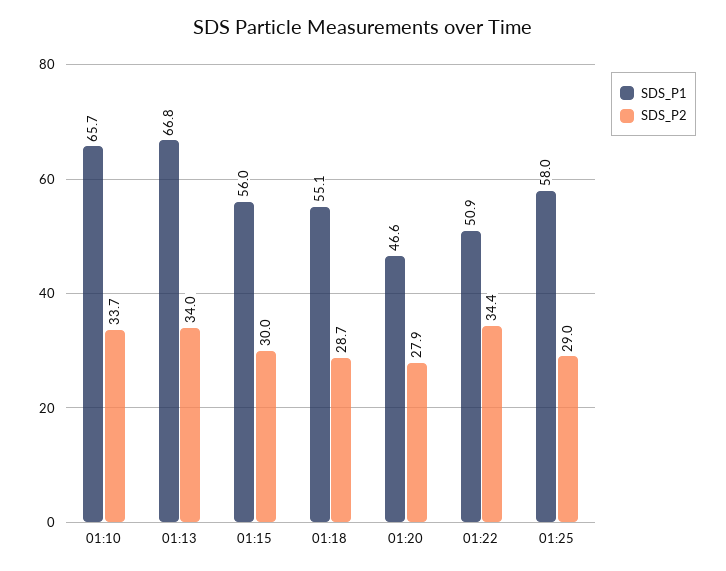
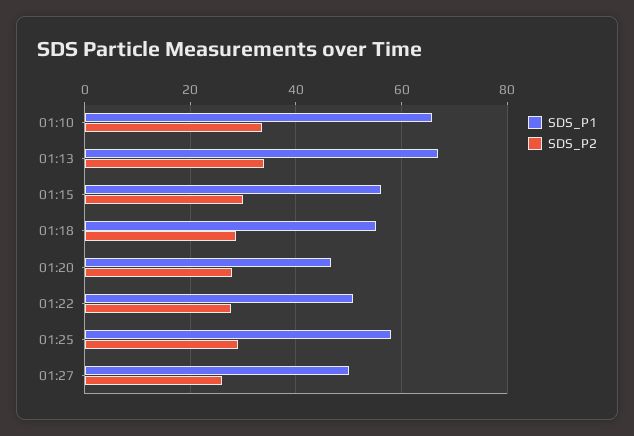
SDS_P2, 01:22: 34.4 -> 28
SDS_P1, 01:27: none -> 50
SDS_P2, 01:27: none -> 26

